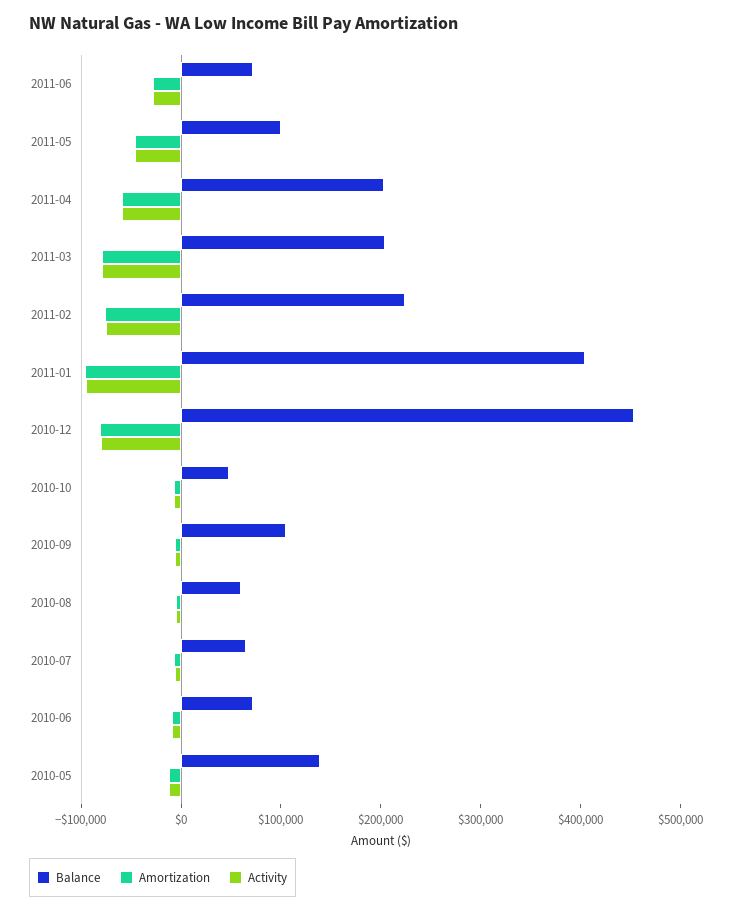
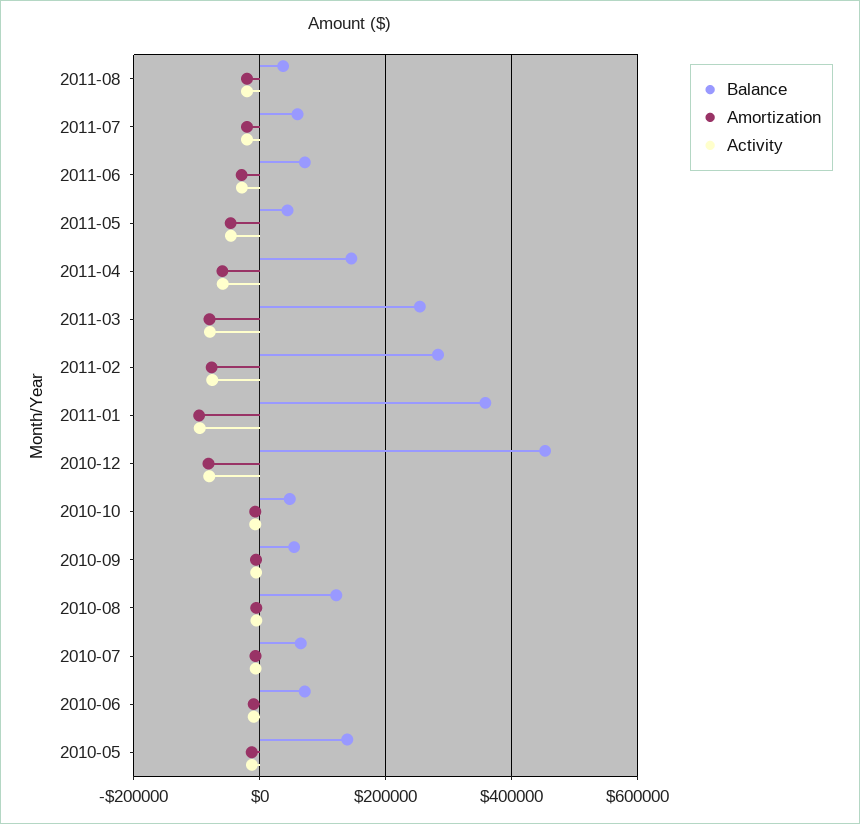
Balance, 2011-05: 100000 -> 40000
Balance, 2011-04: 200000 -> 140000
Balance, 2011-03: 200000 -> 260000
Balance, 2011-02: 220000 -> 280000
Balance, 2011-01: 400000 -> 360000
Balance, 2010-09: 100000 -> 60000
Balance, 2010-08: 60000 -> 120000
Balance, 2011-08: none -> 40000
Amortization, 2011-08: none -> -20000
Activity, 2011-08: none -> -20000
Balance, 2011-07: none -> 60000
Amortization, 2011-07: none -> -20000
Activity, 2011-07: none -> -20000

